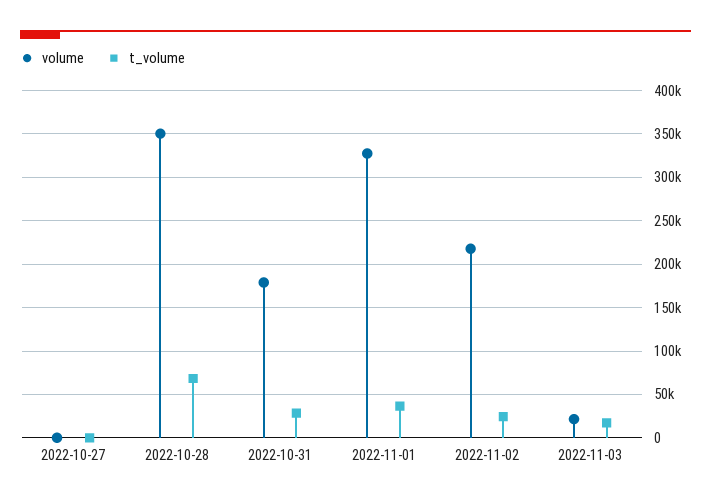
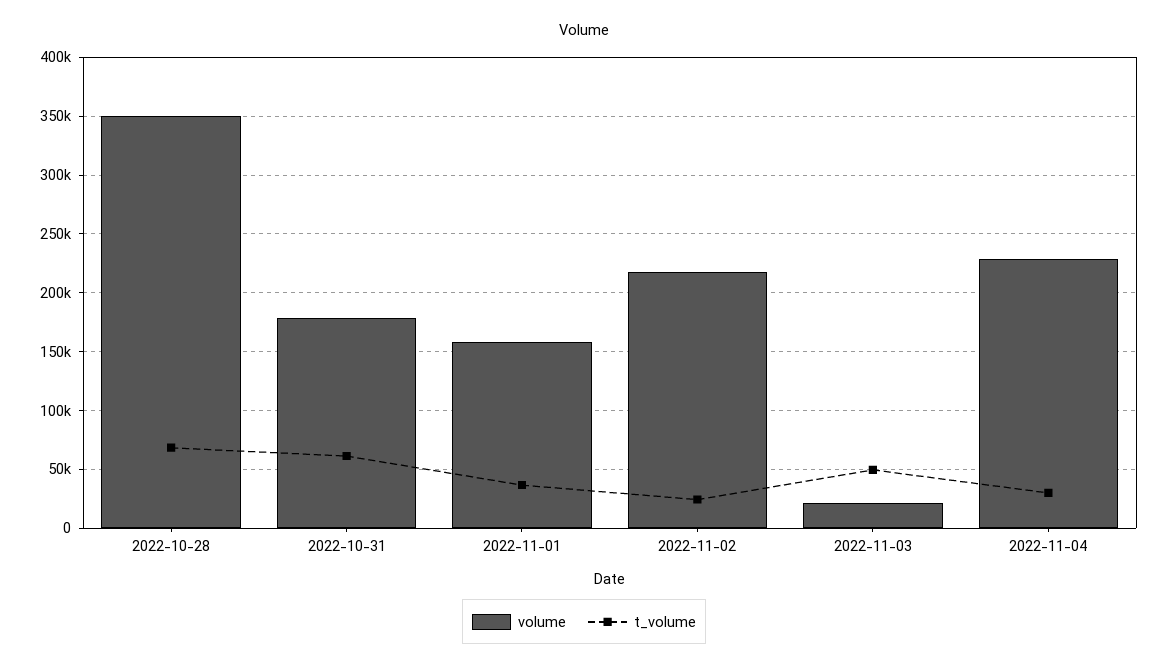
volume, 2022-10-27: 0 -> none
t_volume, 2022-10-27: 0 -> none
t_volume, 2022-10-31: 30000 -> 60000
volume, 2022-11-01: 330000 -> 160000
t_volume, 2022-11-03: 20000 -> 50000
volume, 2022-11-04: none -> 230000
t_volume, 2022-11-04: none -> 30000

